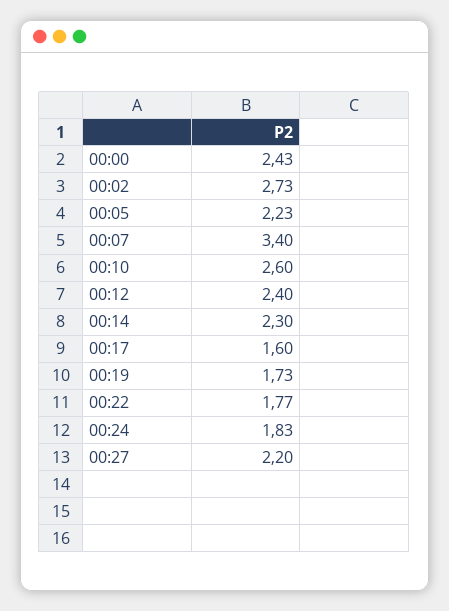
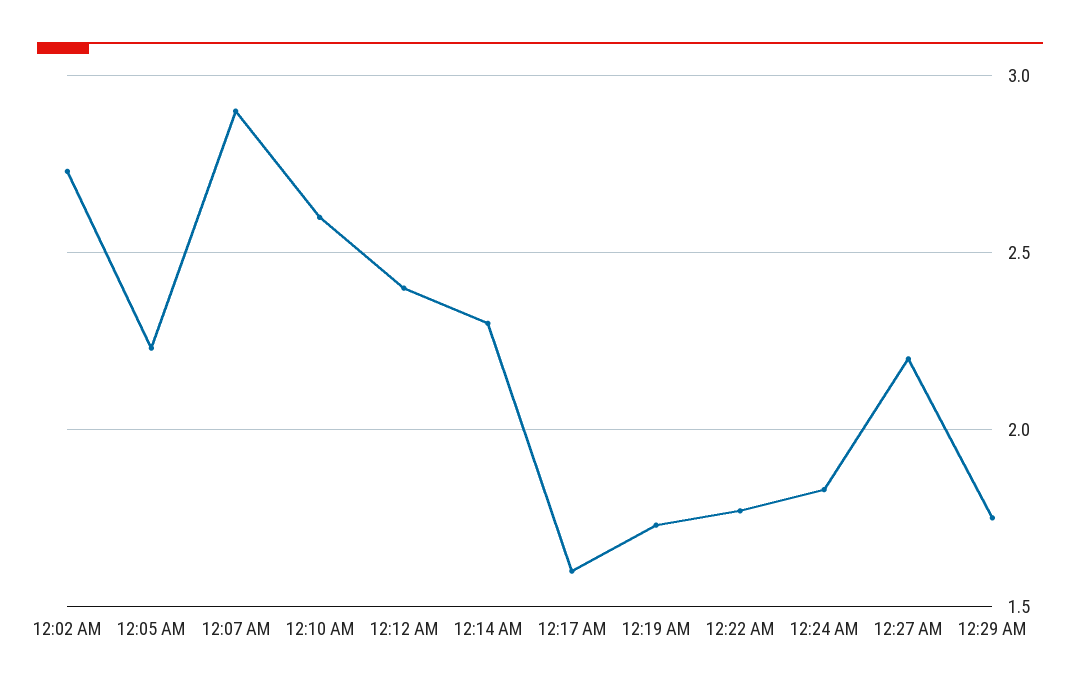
00:00: 2.43 -> none
00:07: 3.4 -> 2.9
12:29 AM: none -> 1.75

